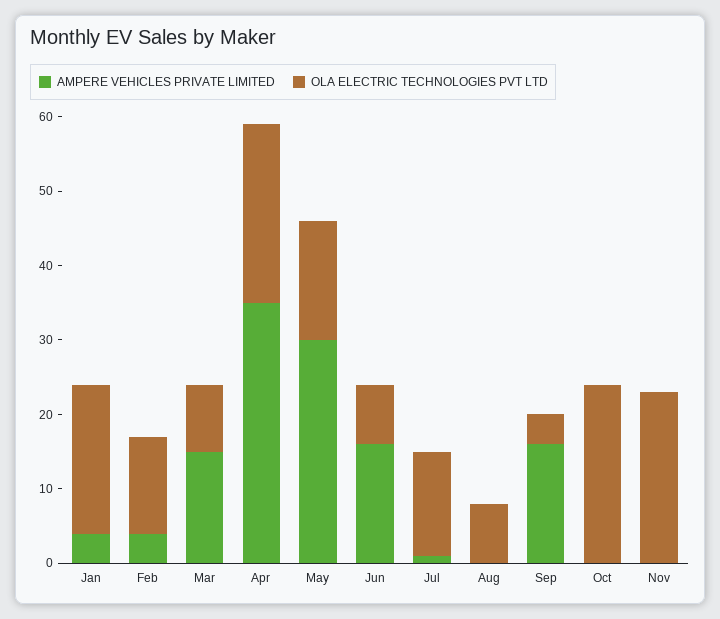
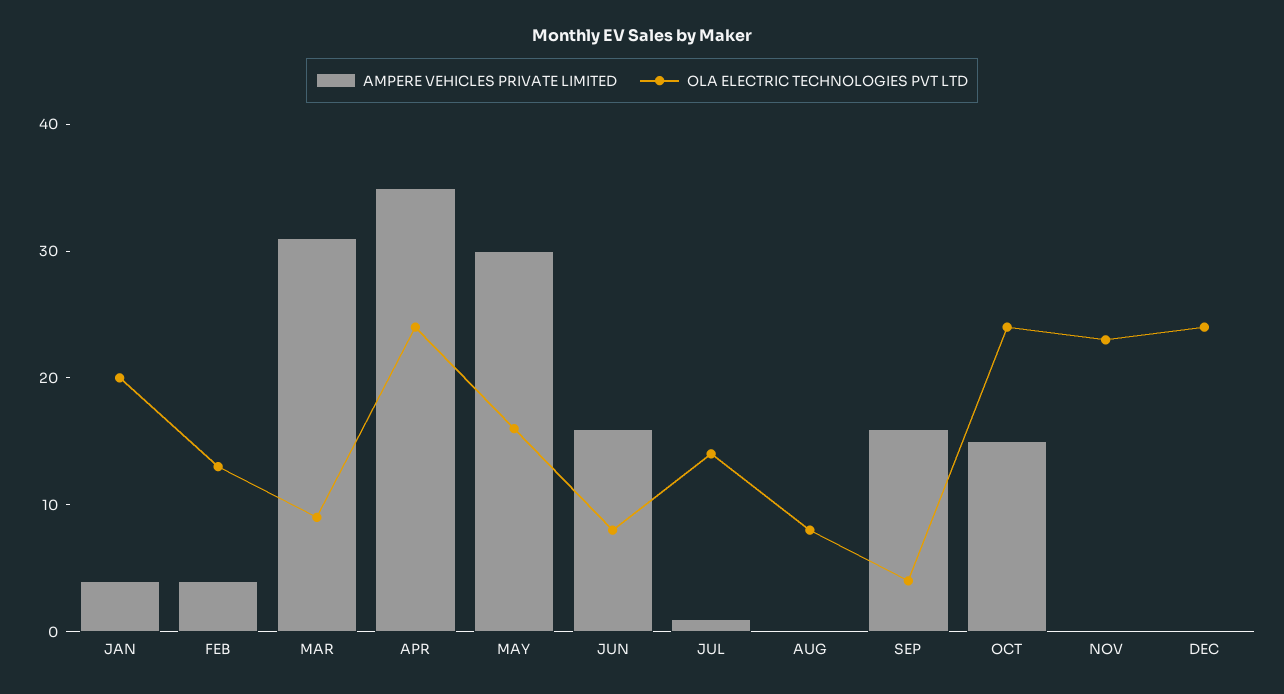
AMPERE VEHICLES PRIVATE LIMITED, Mar: 15 -> 31
AMPERE VEHICLES PRIVATE LIMITED, Oct: 0 -> 15
AMPERE VEHICLES PRIVATE LIMITED, DEC: none -> 0
OLA ELECTRIC TECHNOLOGIES PVT LTD, DEC: none -> 24

